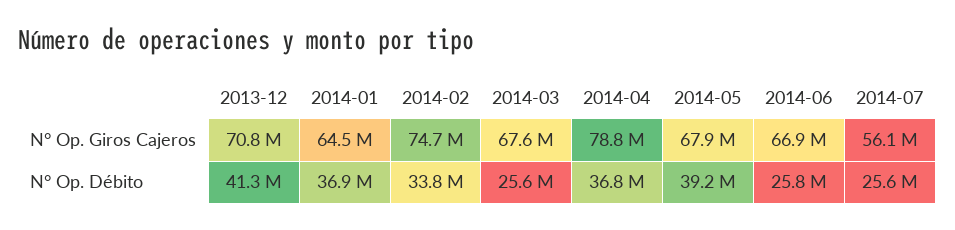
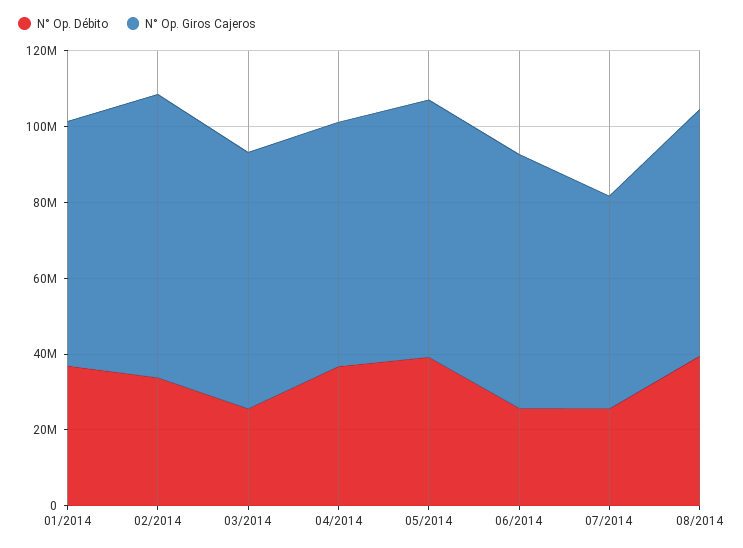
N° Op. Giros Cajeros, 2013-12: 70800000 -> none
N° Op. Giros Cajeros, 2014-04: 78800000 -> 65000000
N° Op. Débito, 2013-12: 41300000 -> none
N° Op. Débito, 08/2014: none -> 40000000
N° Op. Giros Cajeros, 08/2014: none -> 65000000

